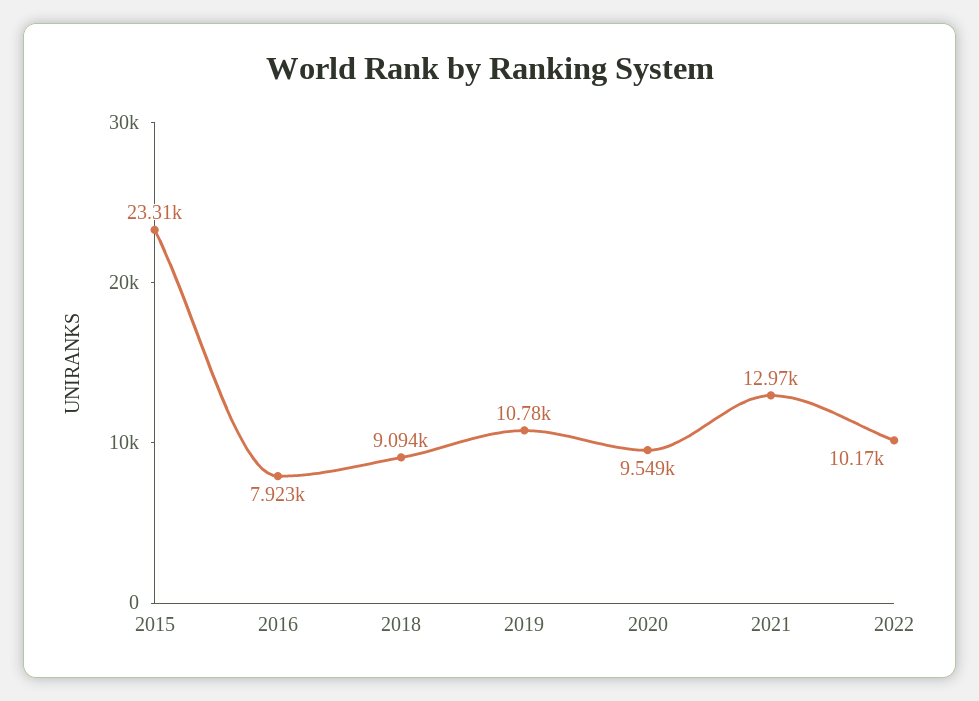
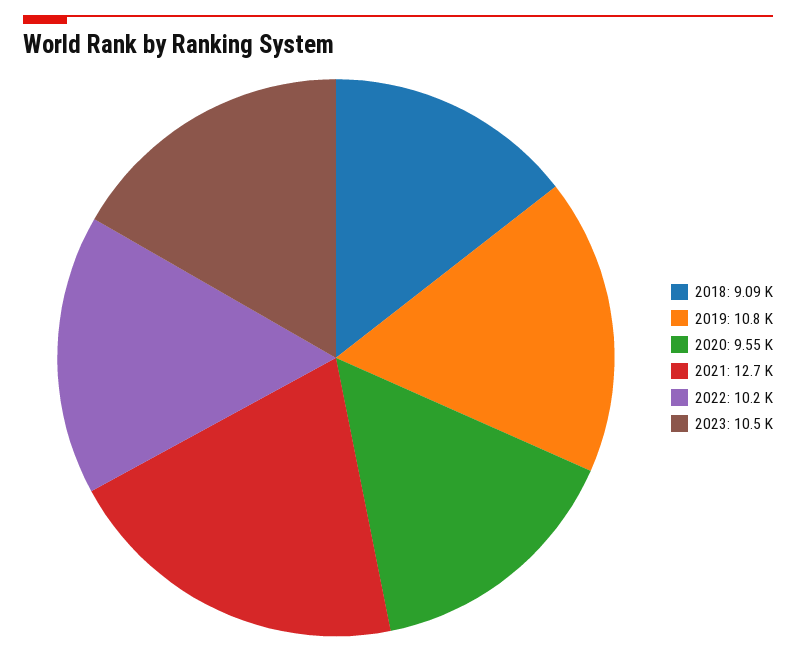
2015: 23310 -> none
2016: 7923 -> none
2021: 12970 -> 12700
2023: none -> 10500

